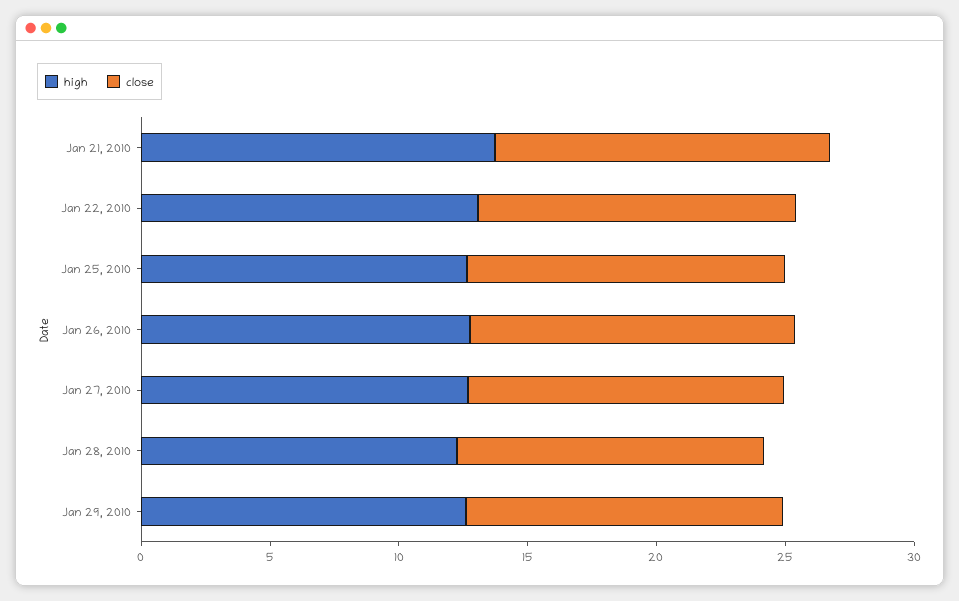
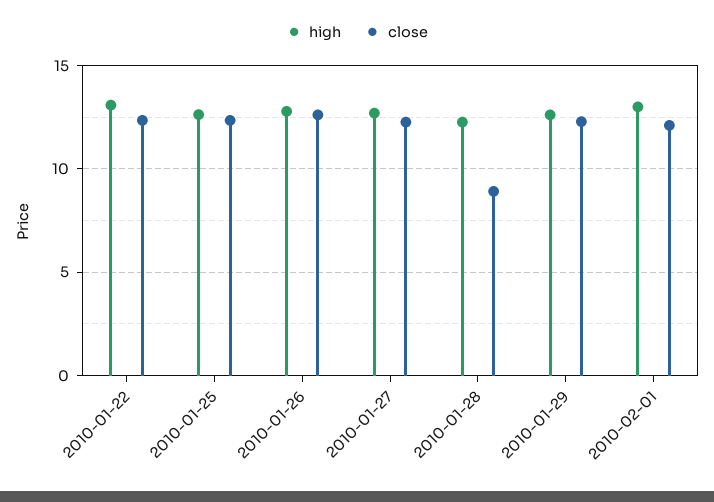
high, Jan 21, 2010: 14 -> none
close, Jan 21, 2010: 13 -> none
close, Jan 28, 2010: 12 -> 9
high, 2010-02-01: none -> 13
close, 2010-02-01: none -> 12

